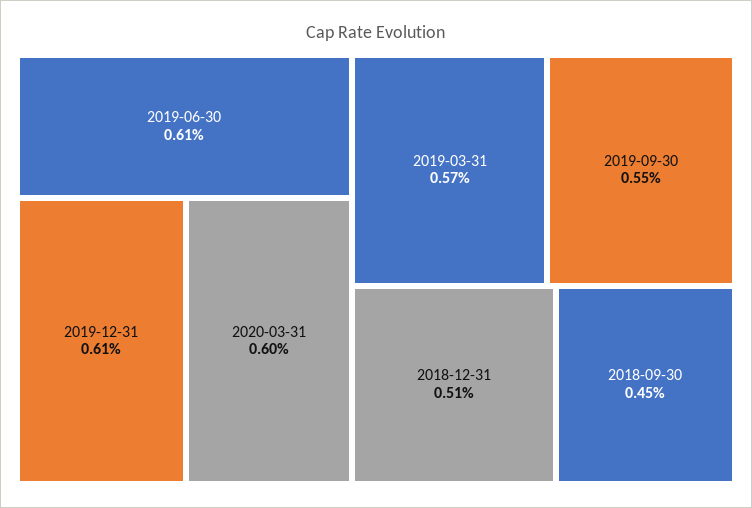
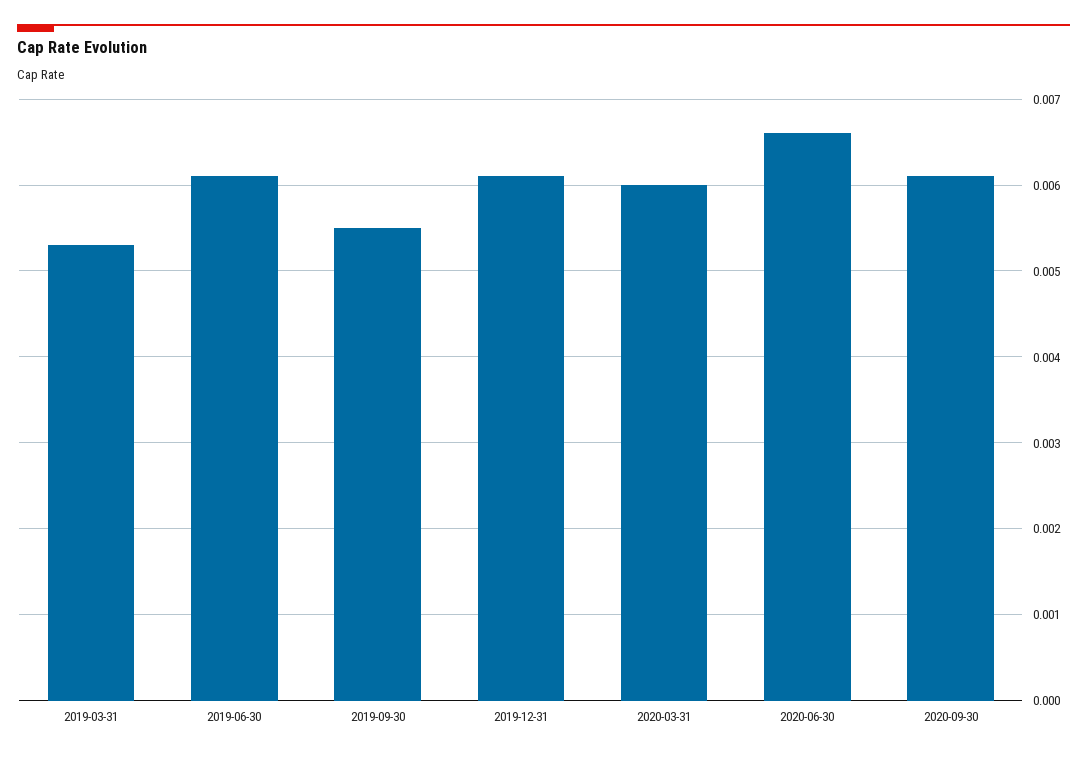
2019-03-31: 0.0057 -> 0.0053
2018-12-31: 0.0051 -> none
2018-09-30: 0.0045 -> none
2020-06-30: none -> 0.0066
2020-09-30: none -> 0.0061

